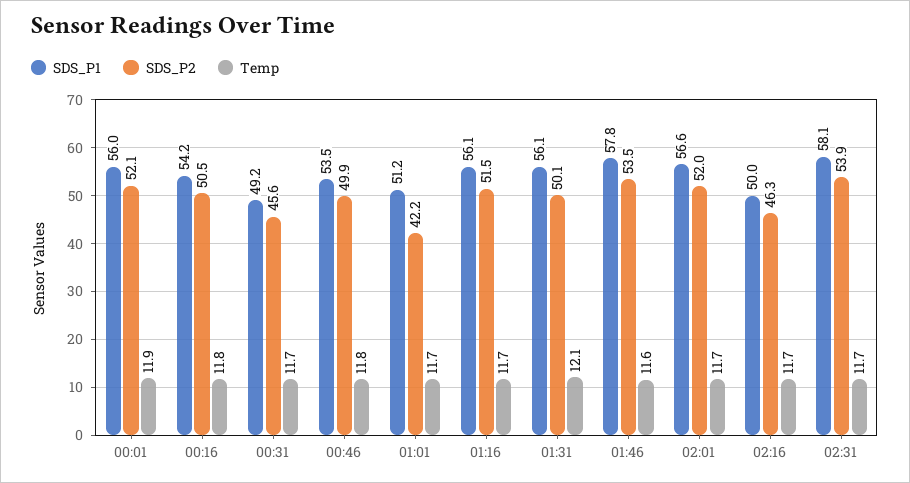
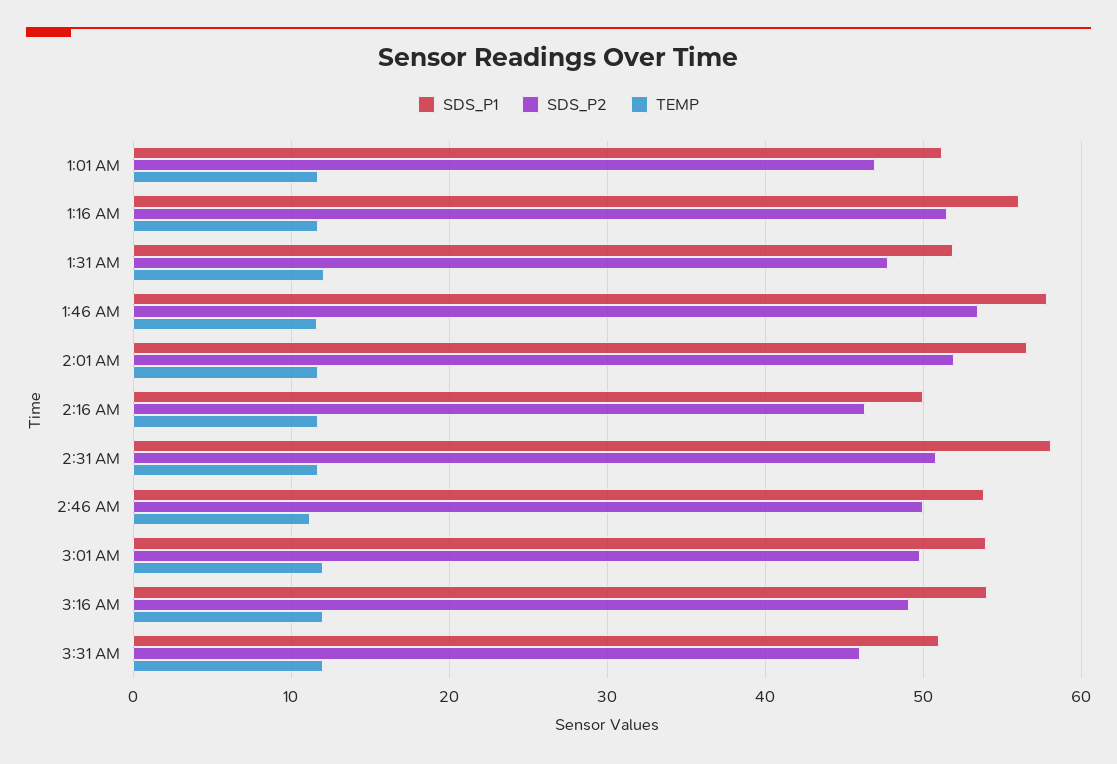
SDS_P1, 00:01: 56 -> none
SDS_P2, 00:01: 52.1 -> none
Temp, 00:01: 11.9 -> none
SDS_P1, 00:16: 54.2 -> none
SDS_P2, 00:16: 50.5 -> none
Temp, 00:16: 11.8 -> none
SDS_P1, 00:31: 49.2 -> none
SDS_P2, 00:31: 45.6 -> none
Temp, 00:31: 11.7 -> none
SDS_P1, 00:46: 53.5 -> none
SDS_P2, 00:46: 49.9 -> none
Temp, 00:46: 11.8 -> none
SDS_P2, 01:01: 42.2 -> 47
SDS_P1, 01:31: 56.1 -> 52
SDS_P2, 01:31: 50.1 -> 48
SDS_P2, 02:31: 53.9 -> 51
SDS_P1, 2:46 AM: none -> 54
SDS_P2, 2:46 AM: none -> 50
Temp, 2:46 AM: none -> 11
SDS_P1, 3:01 AM: none -> 54
SDS_P2, 3:01 AM: none -> 50
Temp, 3:01 AM: none -> 12
SDS_P1, 3:16 AM: none -> 54
SDS_P2, 3:16 AM: none -> 49
Temp, 3:16 AM: none -> 12
SDS_P1, 3:31 AM: none -> 51
SDS_P2, 3:31 AM: none -> 46
Temp, 3:31 AM: none -> 12

